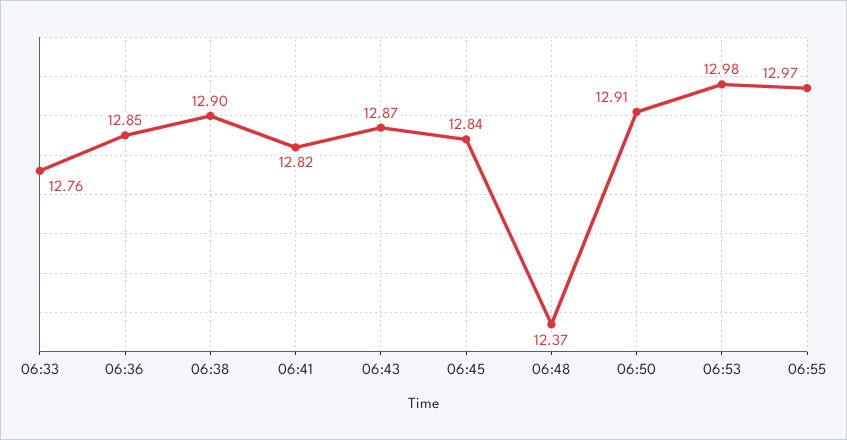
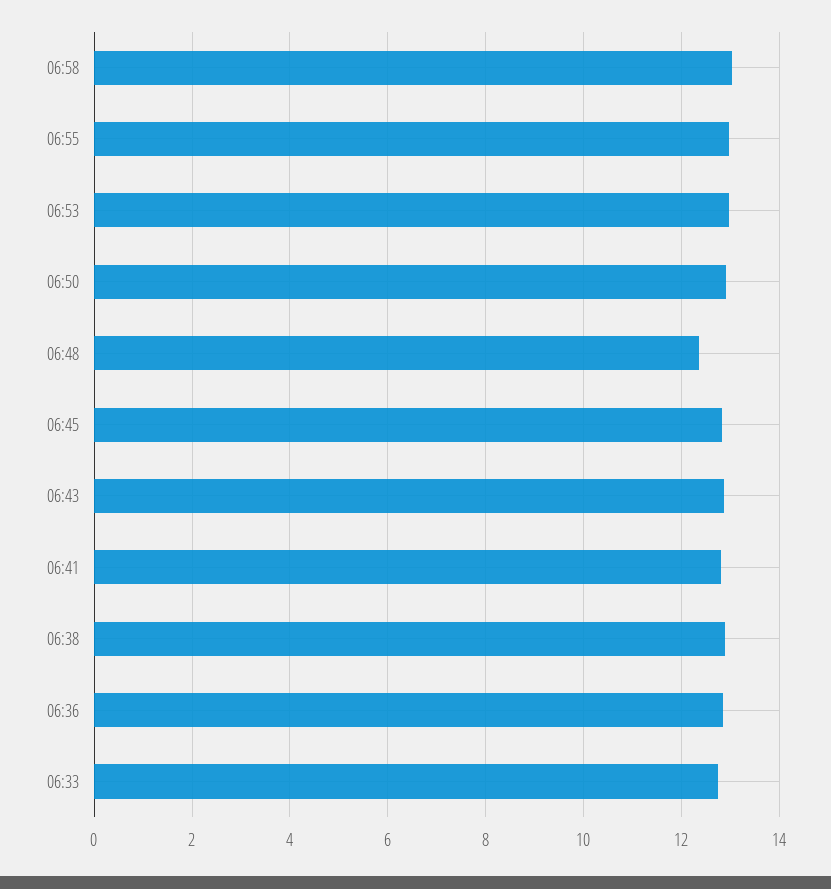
06:58: none -> 13

